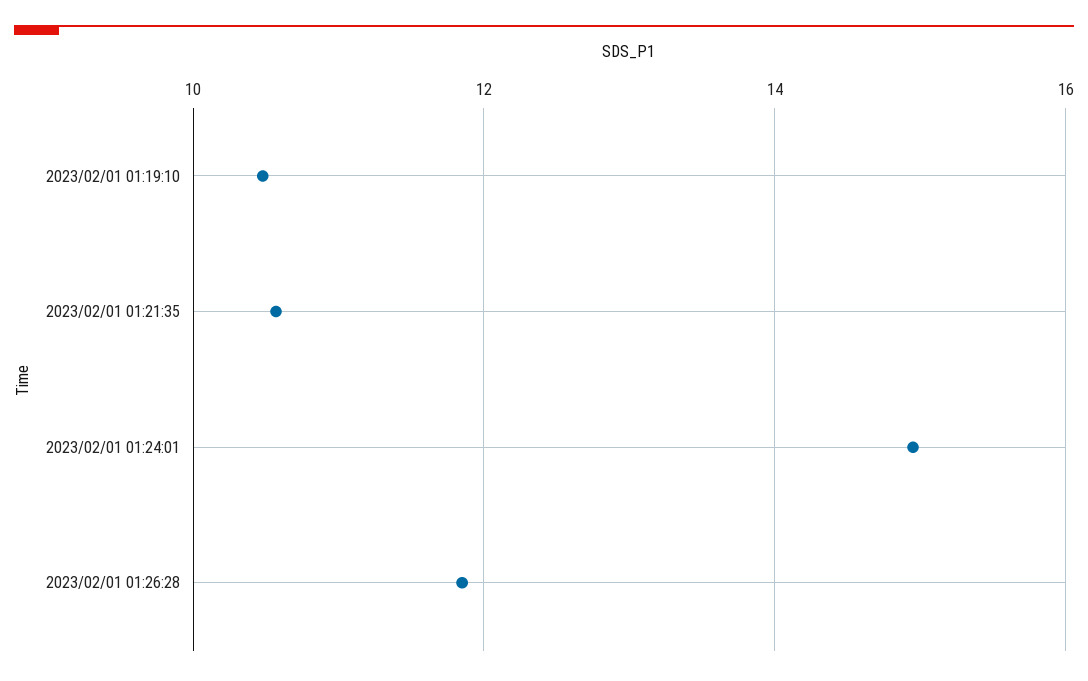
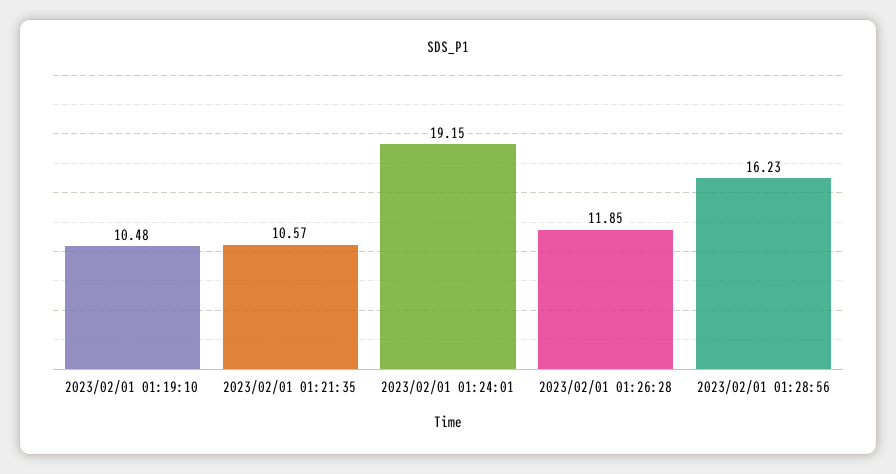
2023/02/01 01:24:01: 15 -> 19.15
2023/02/01 01:28:56: none -> 16.23

